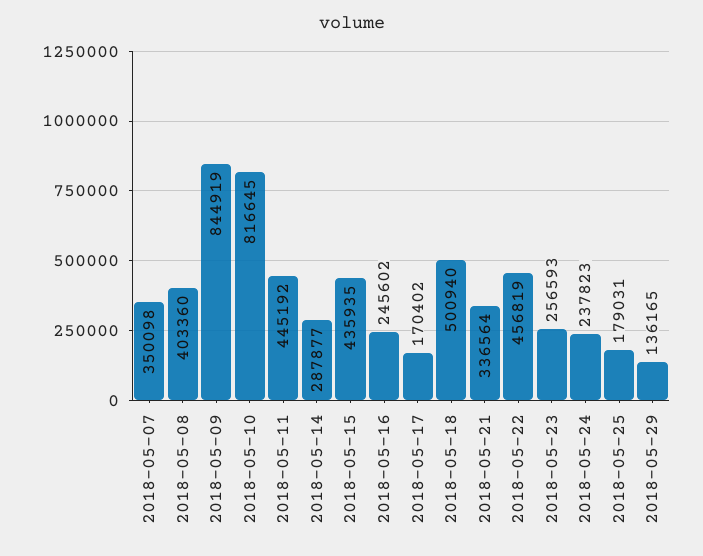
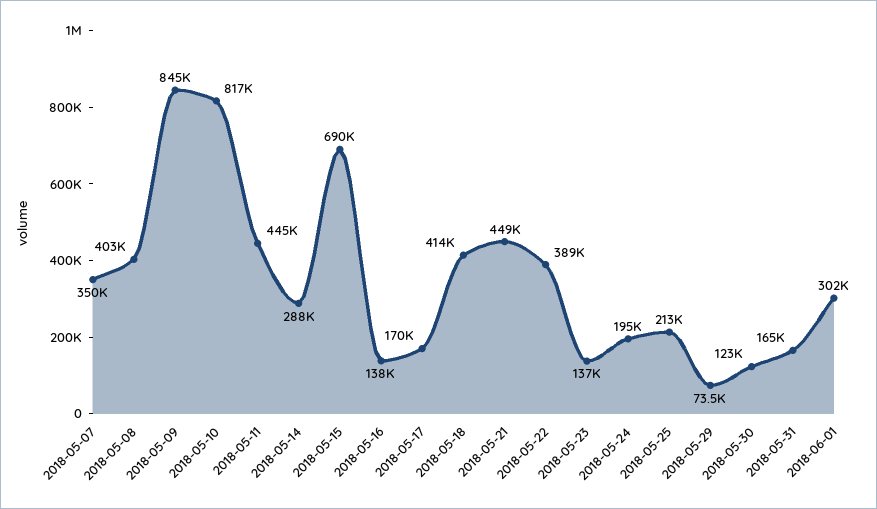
2018-05-15: 435935 -> 690000
2018-05-16: 245602 -> 138000
2018-05-18: 500940 -> 414000
2018-05-21: 336564 -> 449000
2018-05-22: 456819 -> 389000
2018-05-23: 256593 -> 137000
2018-05-24: 237823 -> 195000
2018-05-25: 179031 -> 213000
2018-05-29: 136165 -> 73500
2018-05-30: none -> 123000
2018-05-31: none -> 165000
2018-06-01: none -> 302000

